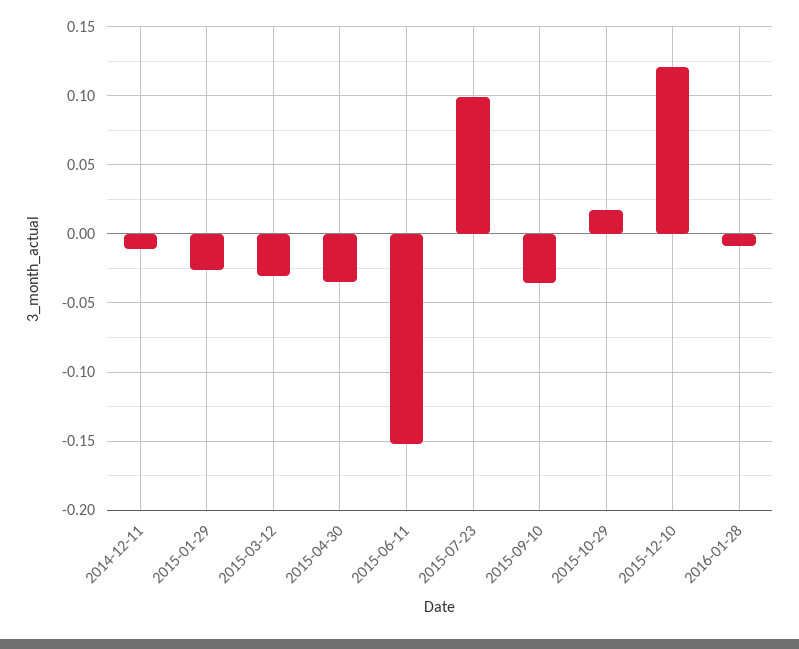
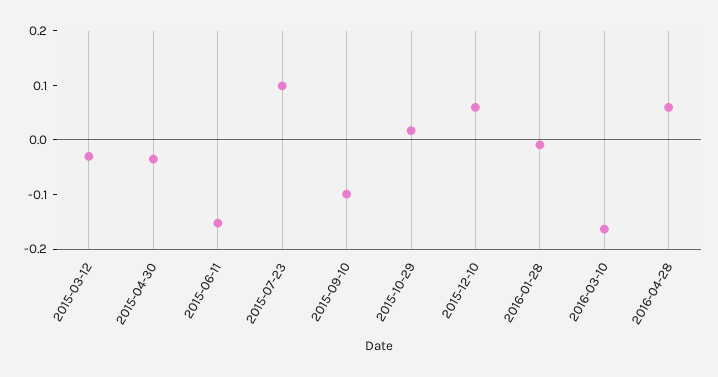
2014-12-11: -0.01 -> none
2015-01-29: -0.025 -> none
2015-09-10: -0.035 -> -0.1
2015-12-10: 0.12 -> 0.06
2016-03-10: none -> -0.16
2016-04-28: none -> 0.06

